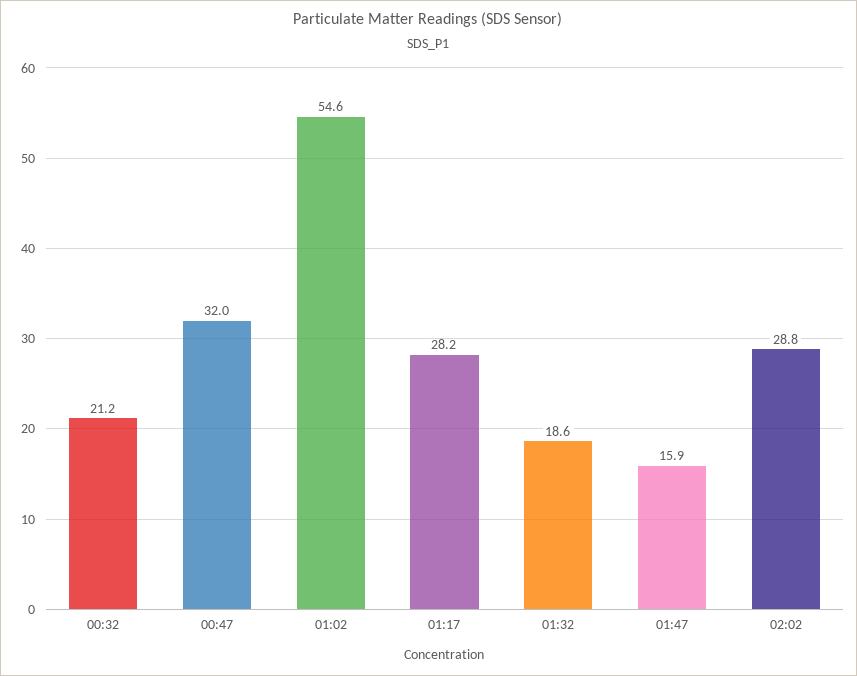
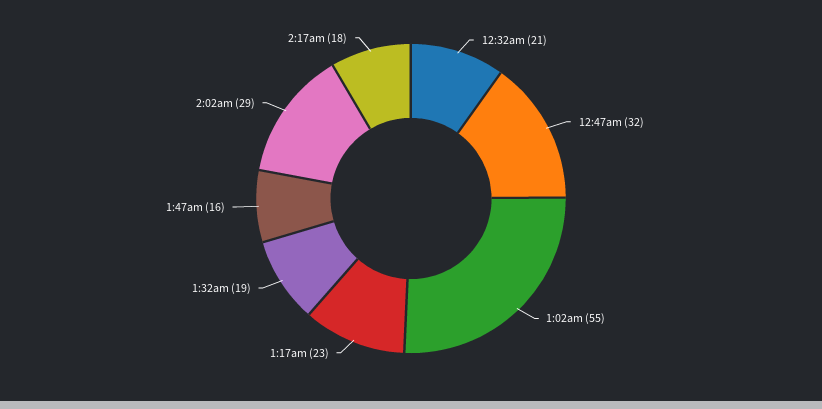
01:17: 28.2 -> 23
2:17am: none -> 18

